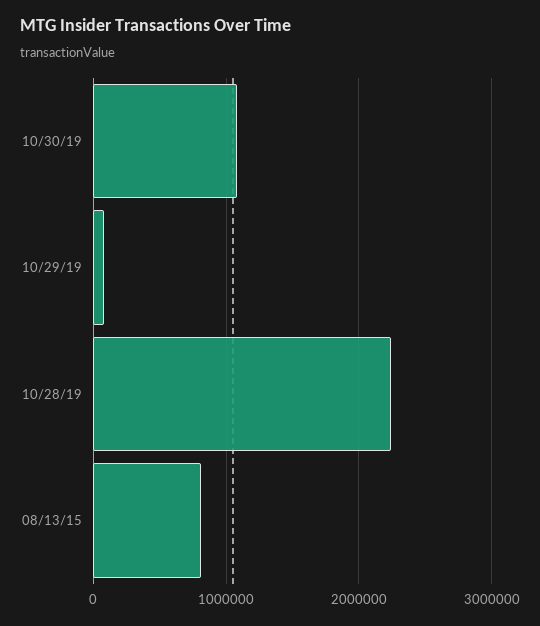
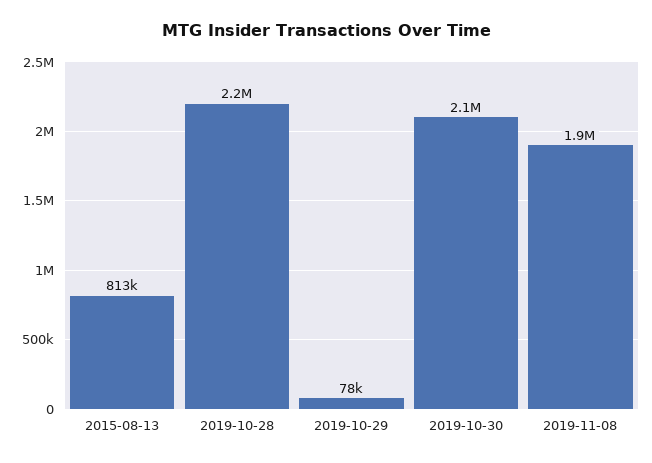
10/30/19: 1100000 -> 2100000
2019-11-08: none -> 1900000

